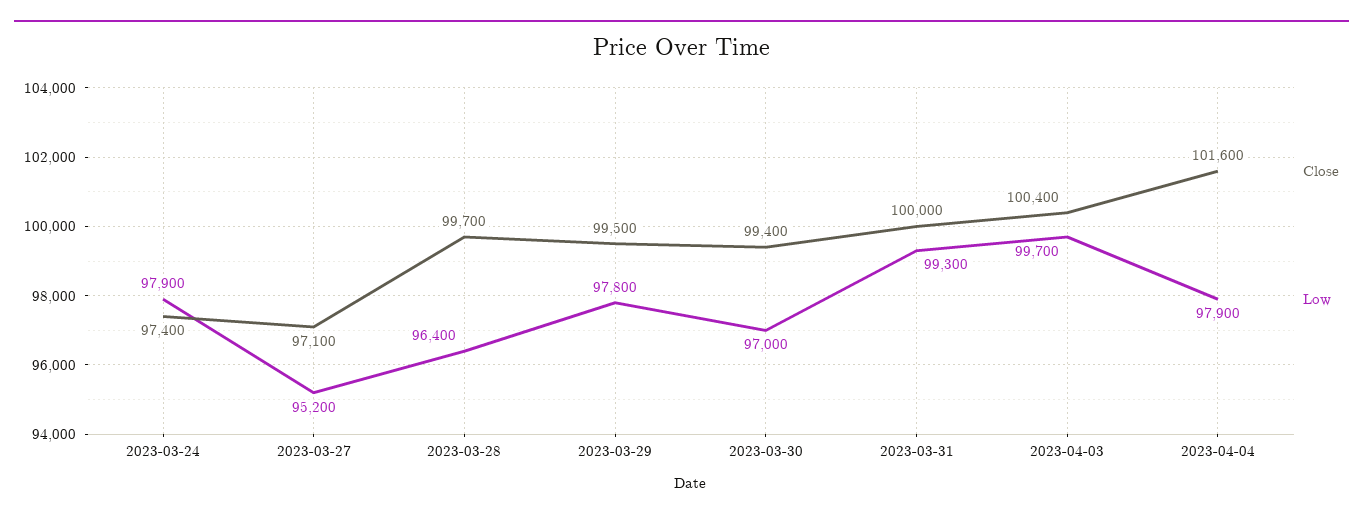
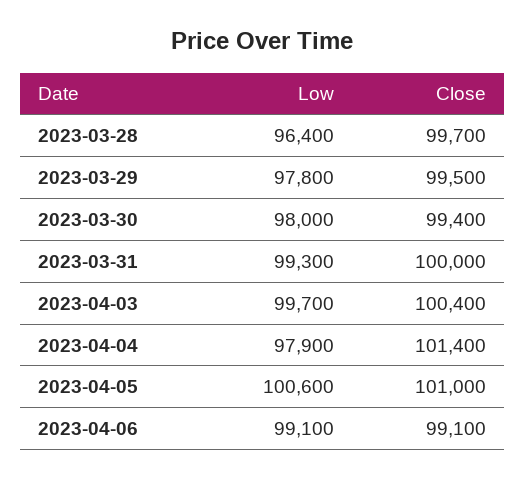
Close, 2023-03-24: 97400 -> none
Low, 2023-03-24: 97900 -> none
Close, 2023-03-27: 97100 -> none
Low, 2023-03-27: 95200 -> none
Low, 2023-03-30: 97000 -> 98000
Close, 2023-04-04: 101600 -> 101400
Low, 2023-04-05: none -> 100600
Close, 2023-04-05: none -> 101000
Low, 2023-04-06: none -> 99100
Close, 2023-04-06: none -> 99100

